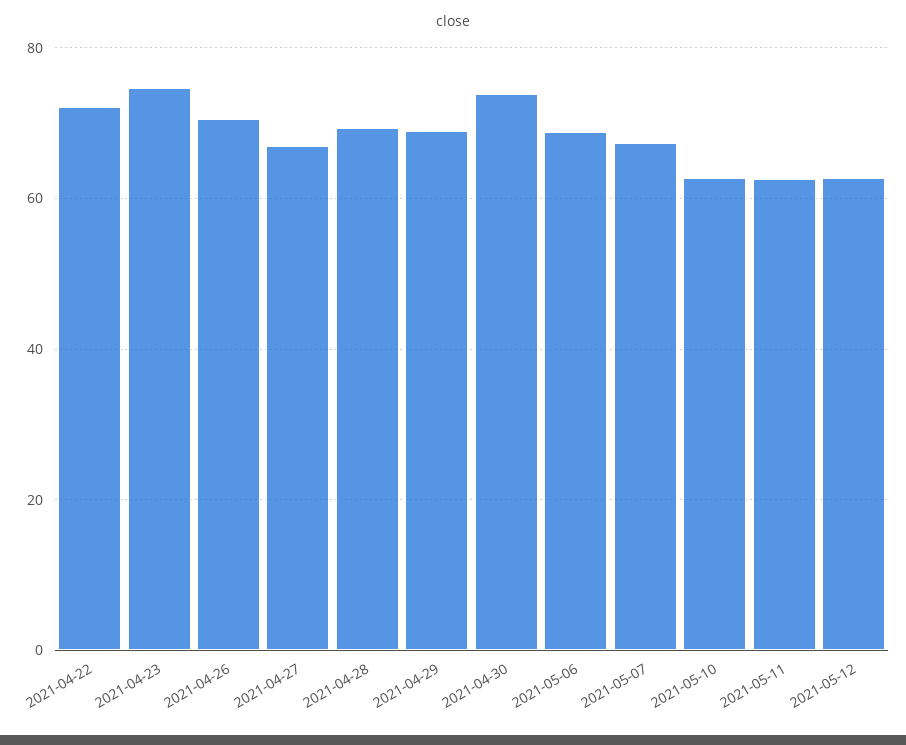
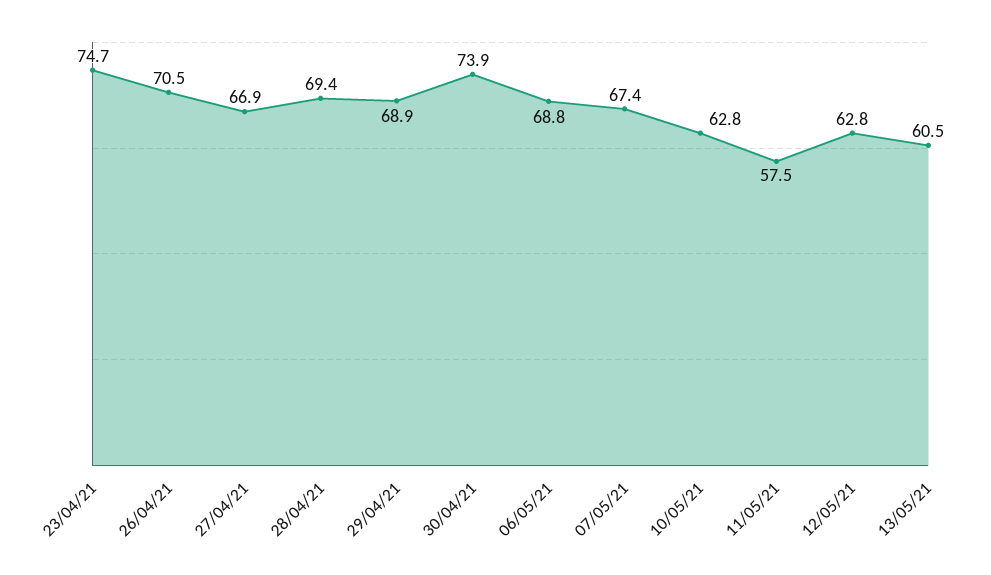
2021-04-22: 72 -> none
2021-05-11: 62 -> 57.5
13/05/21: none -> 60.5

